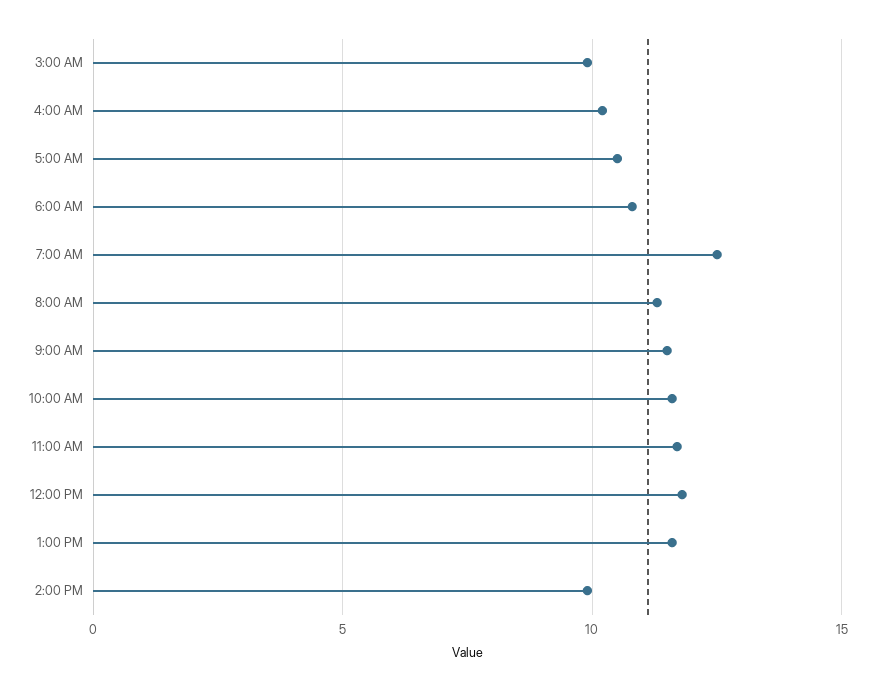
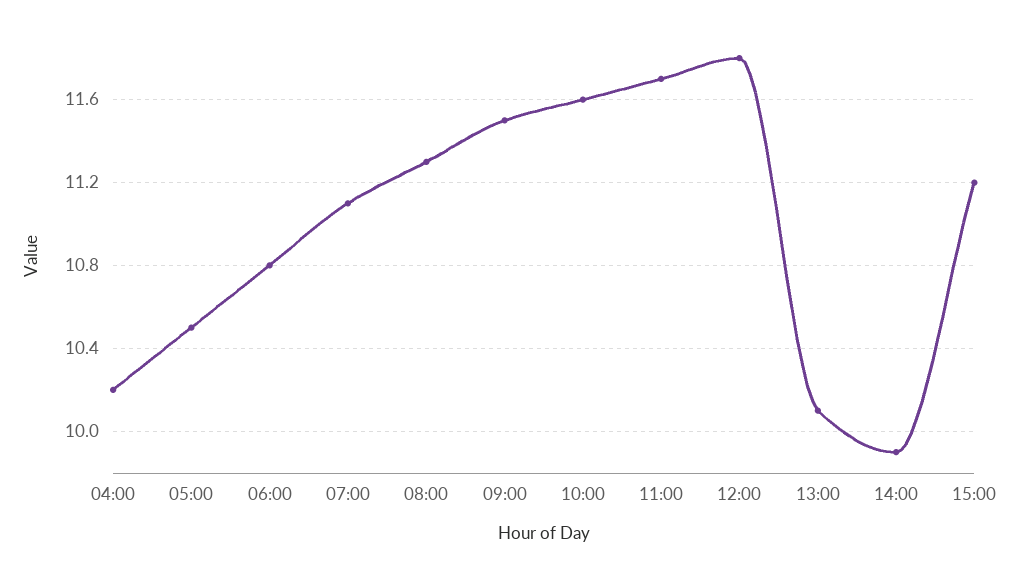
3:00 AM: 10 -> none
7:00 AM: 12.5 -> 11.1
1:00 PM: 11.5 -> 10.1
15:00: none -> 11.2

